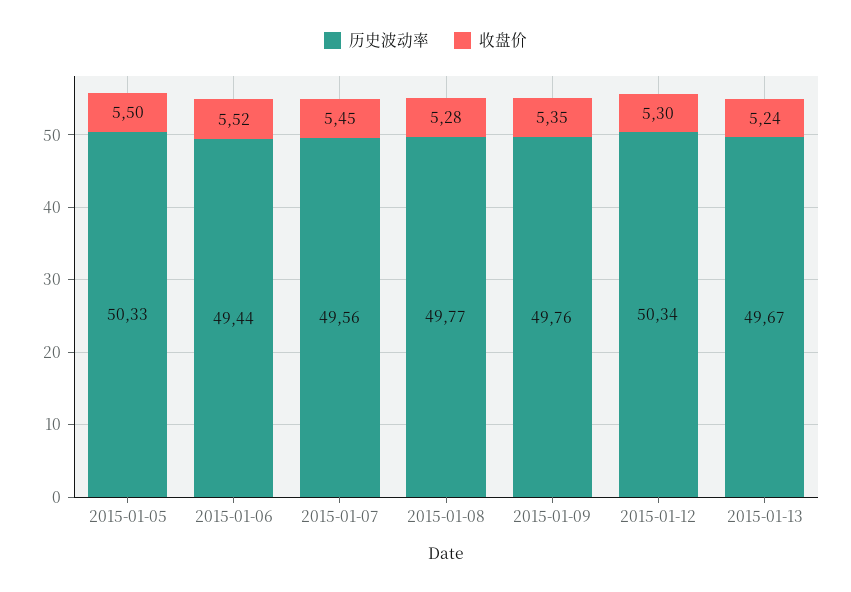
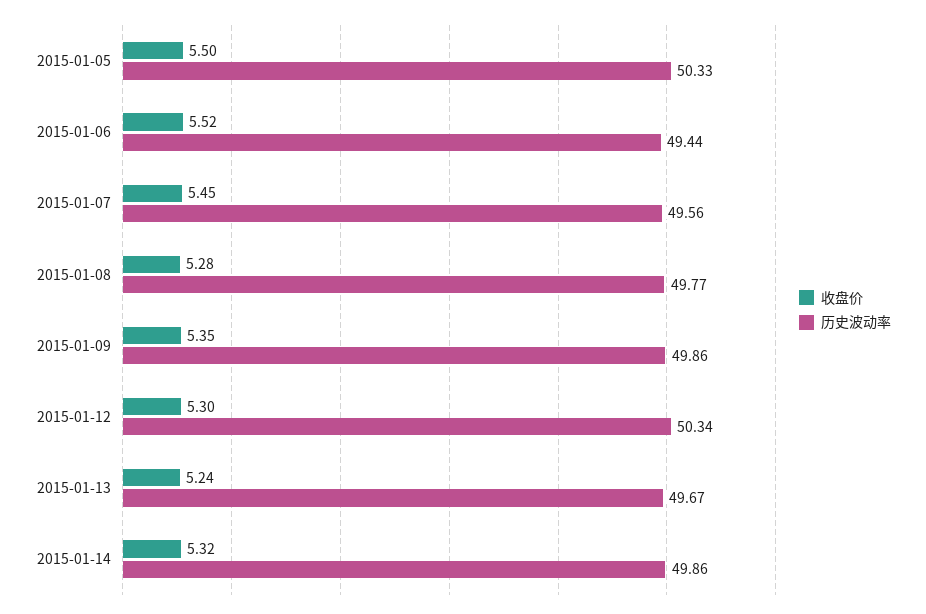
历史波动率, 2015-01-09: 49.76 -> 49.86
收盘价, 2015-01-14: none -> 5.32
历史波动率, 2015-01-14: none -> 49.86

